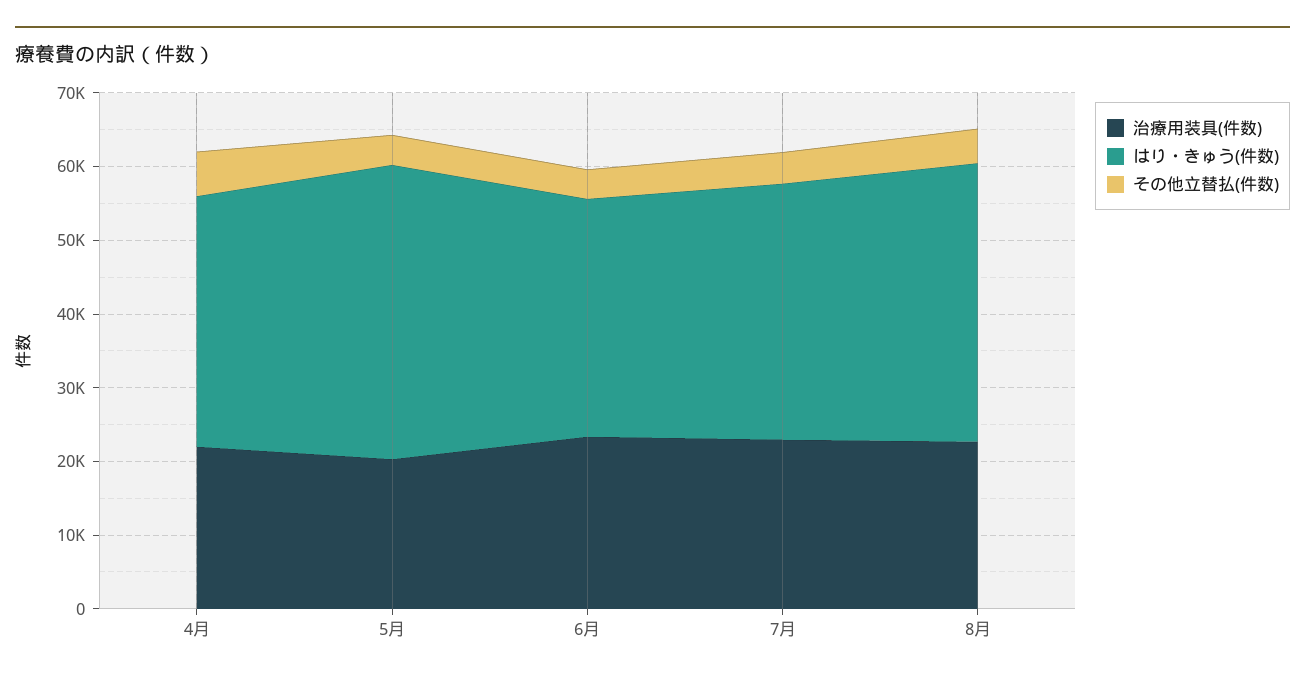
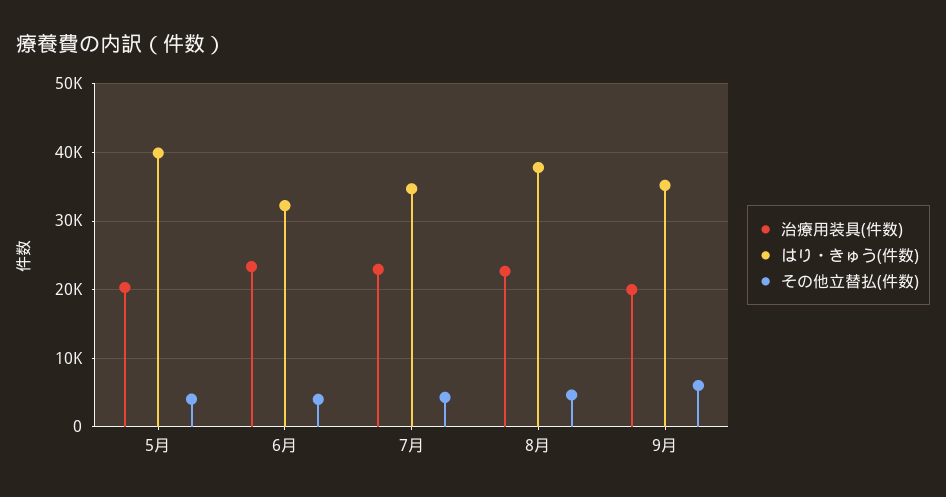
治療用装具(件数), 4月: 22000 -> none
はり・きゅう(件数), 4月: 34000 -> none
その他立替払(件数), 4月: 6000 -> none
治療用装具(件数), 9月: none -> 20000
はり・きゅう(件数), 9月: none -> 35000
その他立替払(件数), 9月: none -> 6000

